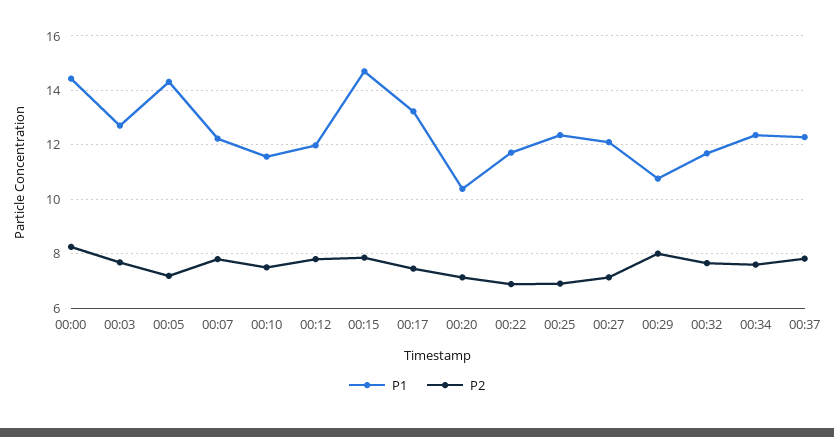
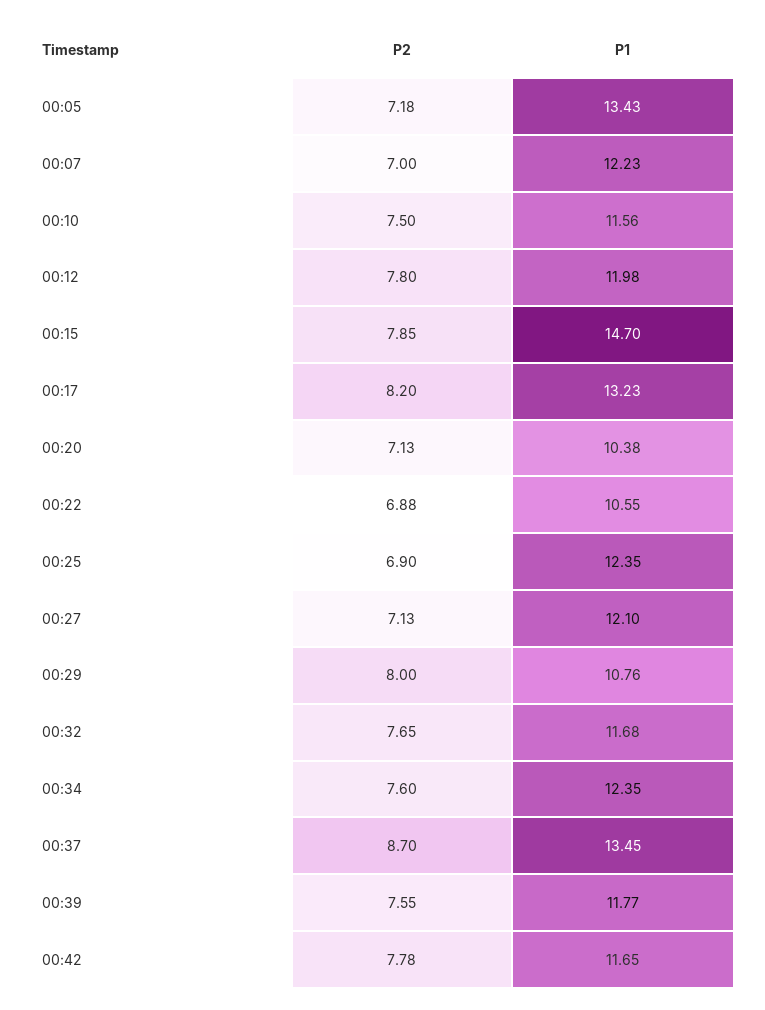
P1, 00:00: 14.5 -> none
P2, 00:00: 8.25 -> none
P1, 00:03: 12.75 -> none
P2, 00:03: 7.75 -> none
P1, 00:05: 14.25 -> 13.43
P2, 00:07: 7.75 -> 7
P2, 00:17: 7.5 -> 8.2
P1, 00:22: 11.75 -> 10.55
P1, 00:37: 12.25 -> 13.45
P2, 00:37: 7.75 -> 8.7
P2, 00:39: none -> 7.55
P1, 00:39: none -> 11.77
P2, 00:42: none -> 7.78
P1, 00:42: none -> 11.65

